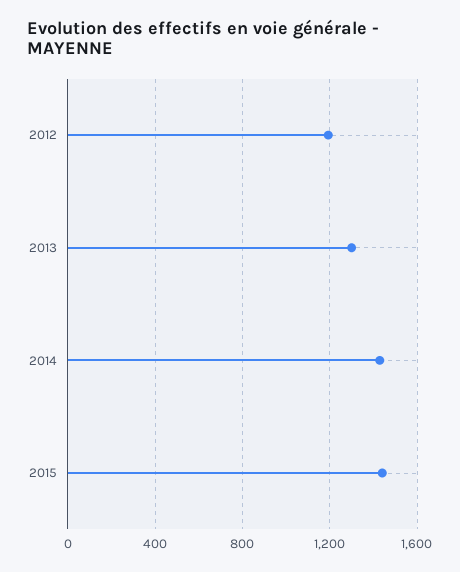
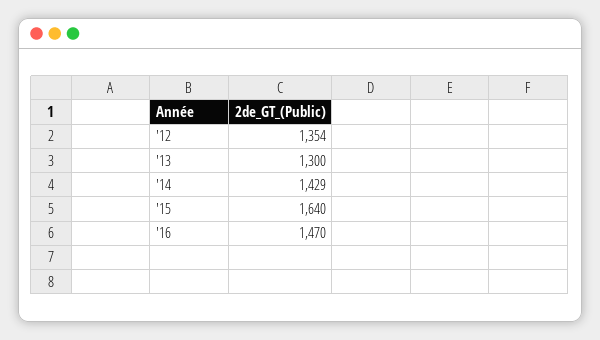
2012: 1200 -> 1354
2015: 1450 -> 1640
'16: none -> 1470

